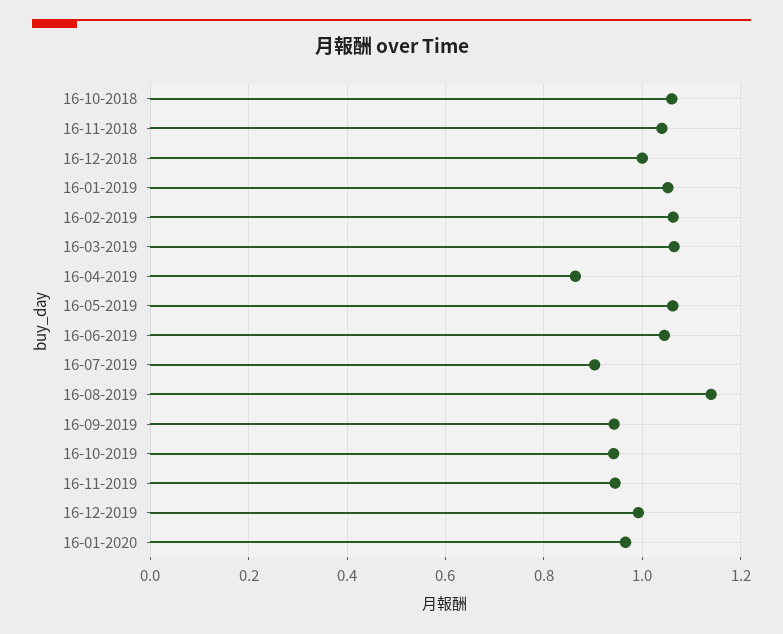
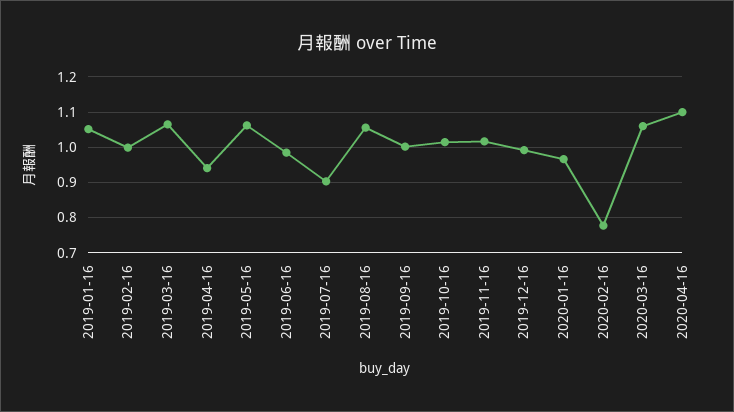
16-10-2018: 1.06 -> none
16-11-2018: 1.04 -> none
16-12-2018: 1 -> none
16-02-2019: 1.06 -> 1
16-04-2019: 0.86 -> 0.94
16-06-2019: 1.04 -> 0.98
16-08-2019: 1.14 -> 1.06
16-09-2019: 0.94 -> 1
16-10-2019: 0.94 -> 1.02
16-11-2019: 0.94 -> 1.02
2020-02-16: none -> 0.78
2020-03-16: none -> 1.06
2020-04-16: none -> 1.1

